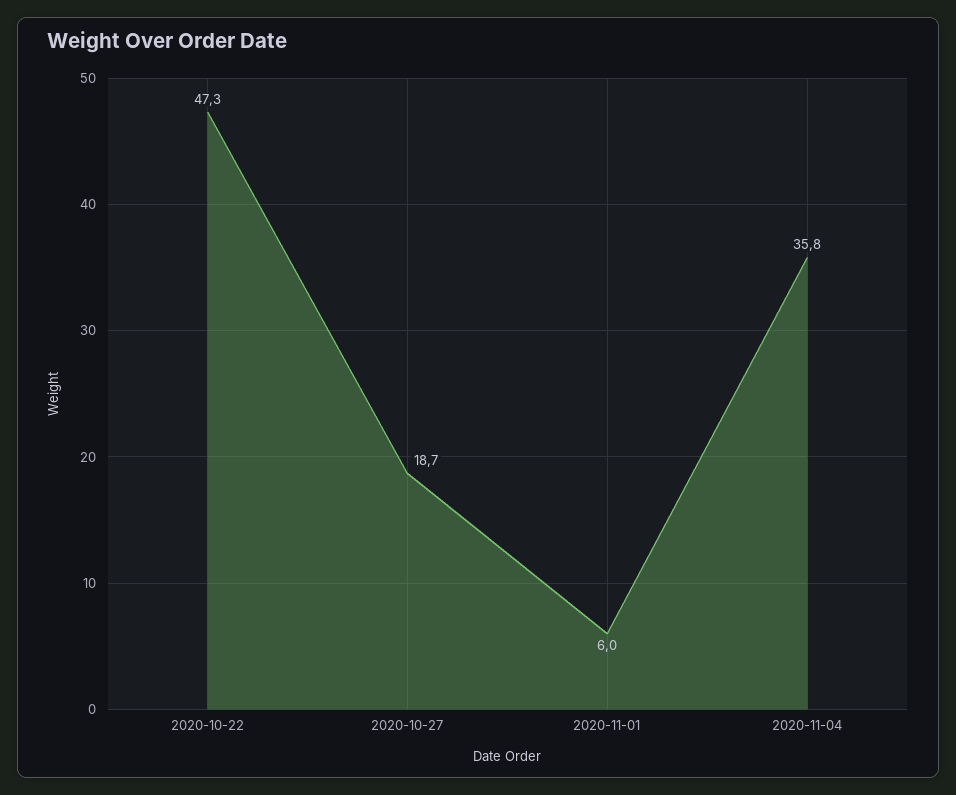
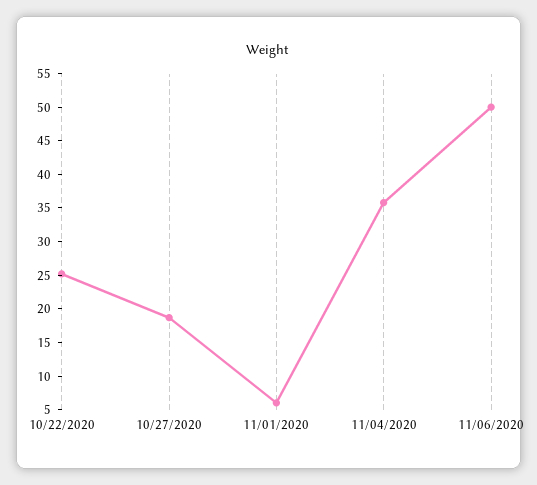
2020-10-22: 47.3 -> 25
11/06/2020: none -> 50

